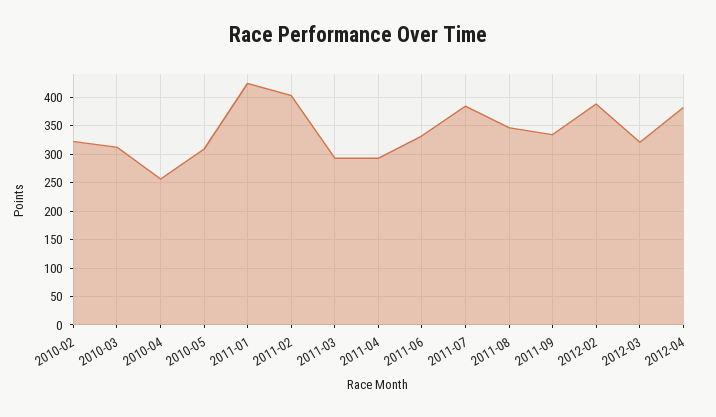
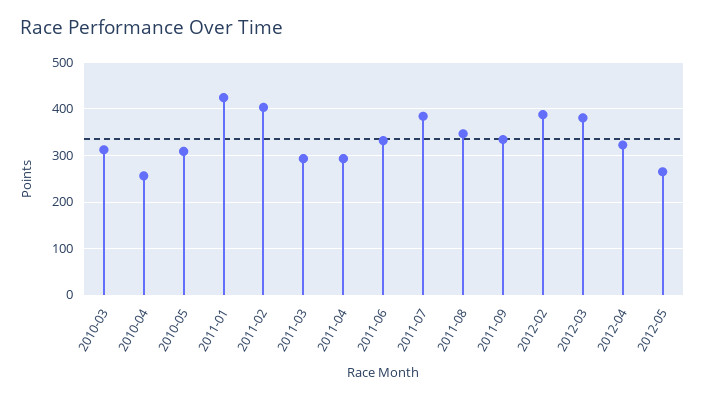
2010-02: 325 -> none
2012-03: 325 -> 380
2012-04: 375 -> 320
2012-05: none -> 260

